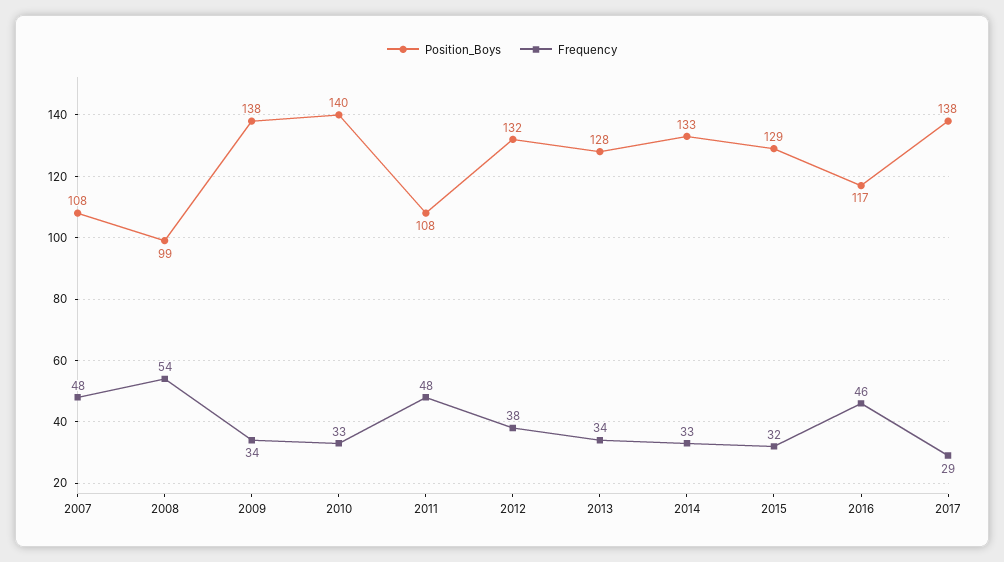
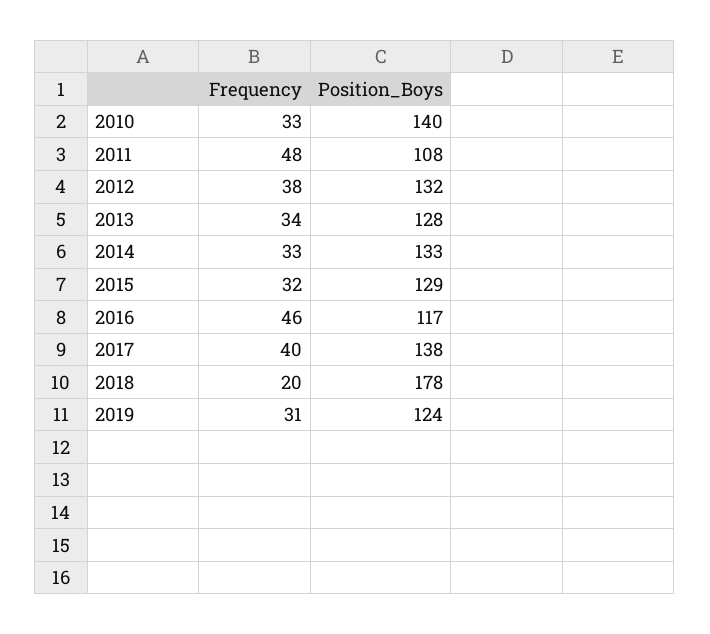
Position_Boys, 2007: 108 -> none
Frequency, 2007: 48 -> none
Position_Boys, 2008: 99 -> none
Frequency, 2008: 54 -> none
Position_Boys, 2009: 138 -> none
Frequency, 2009: 34 -> none
Frequency, 2017: 29 -> 40
Frequency, 2018: none -> 20
Position_Boys, 2018: none -> 178
Frequency, 2019: none -> 31
Position_Boys, 2019: none -> 124

